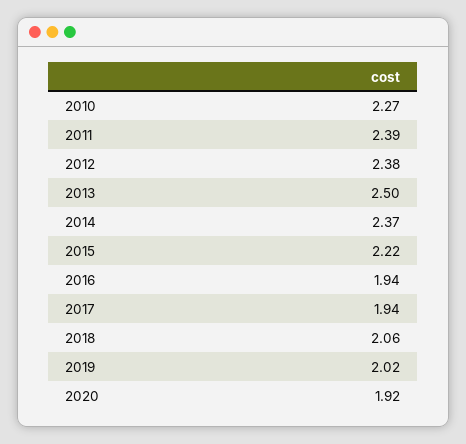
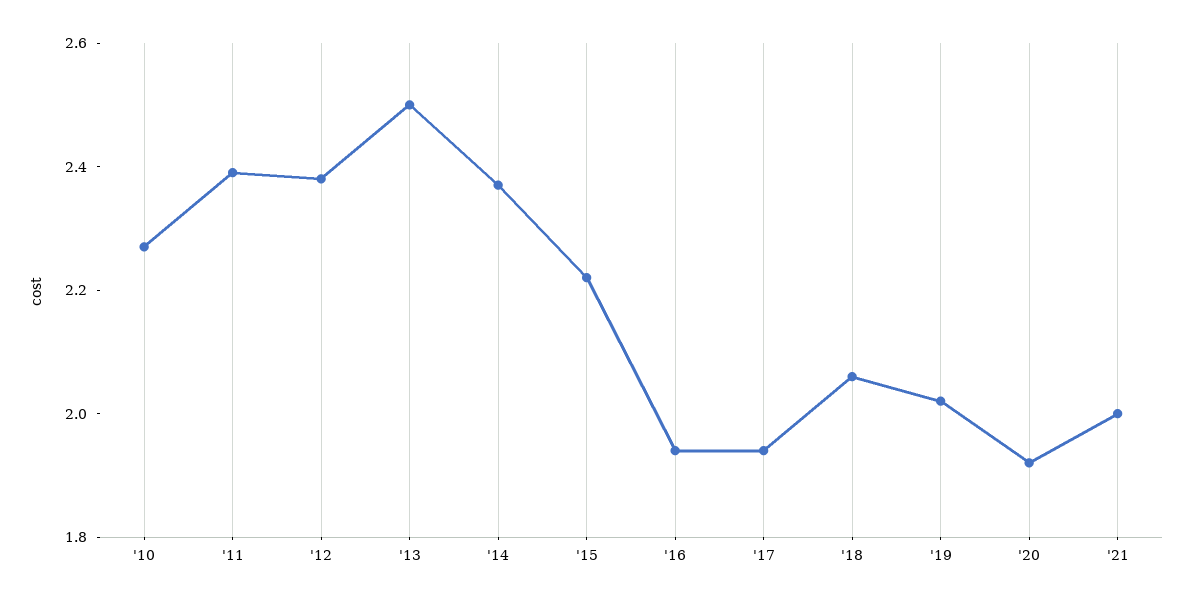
'21: none -> 2

